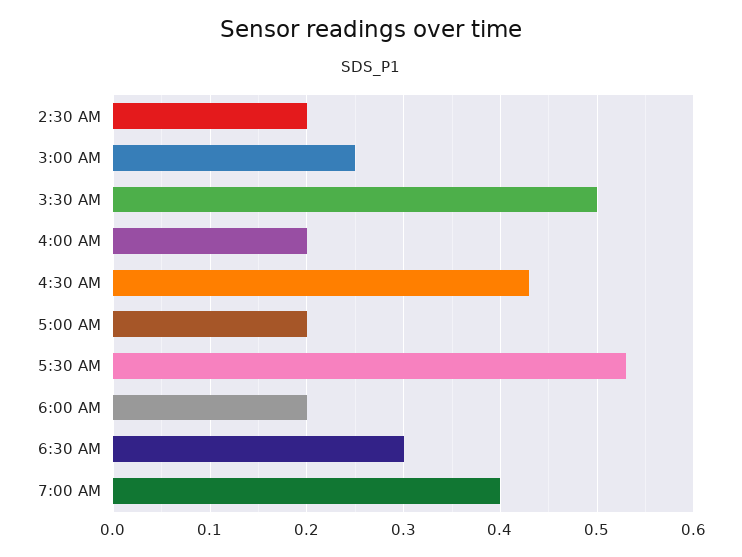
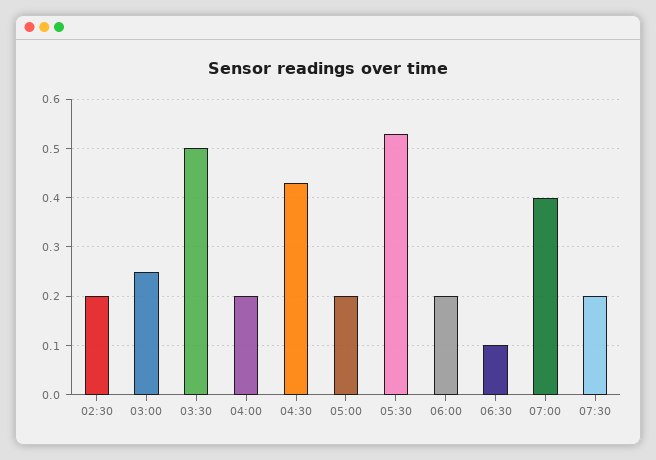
6:30 AM: 0.3 -> 0.1
07:30: none -> 0.2

